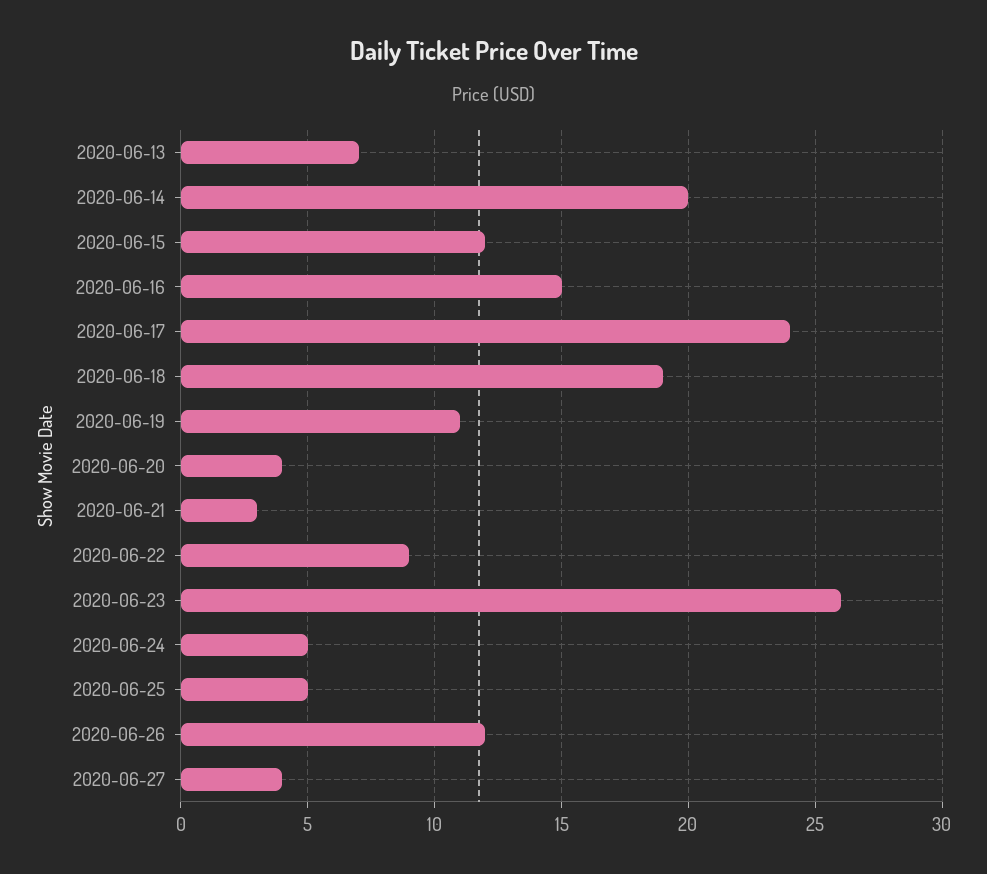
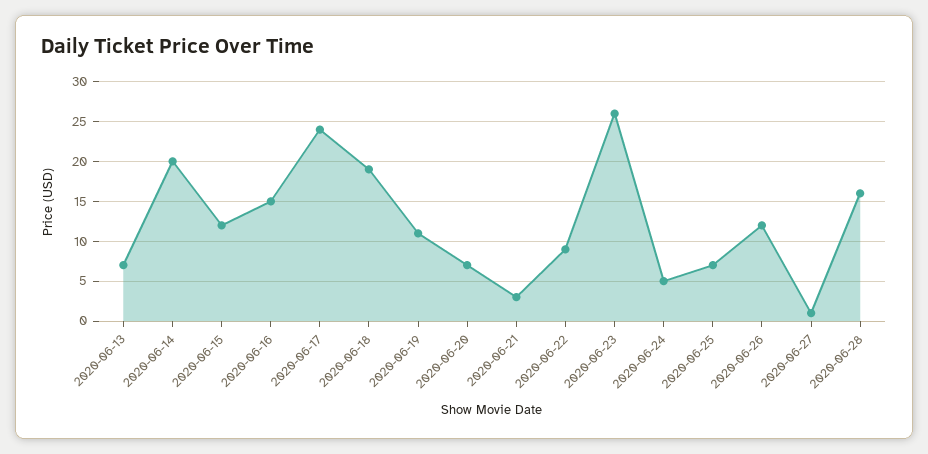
2020-06-20: 4 -> 7
2020-06-25: 5 -> 7
2020-06-27: 4 -> 1
2020-06-28: none -> 16

